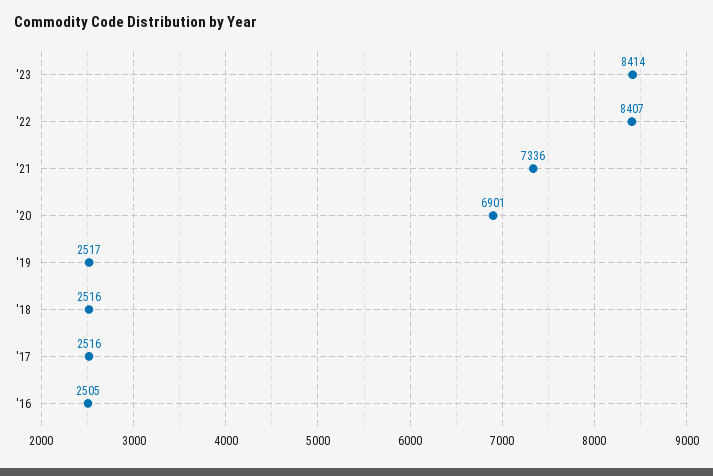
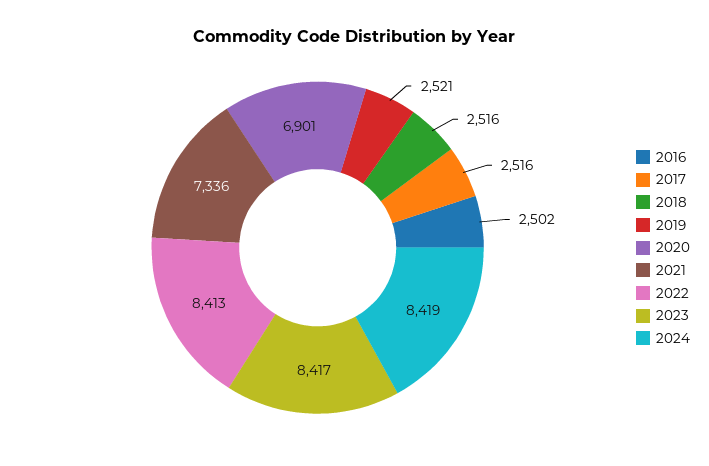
'23: 8414 -> 8417
'22: 8407 -> 8413
'19: 2517 -> 2521
'16: 2505 -> 2502
2024: none -> 8419

